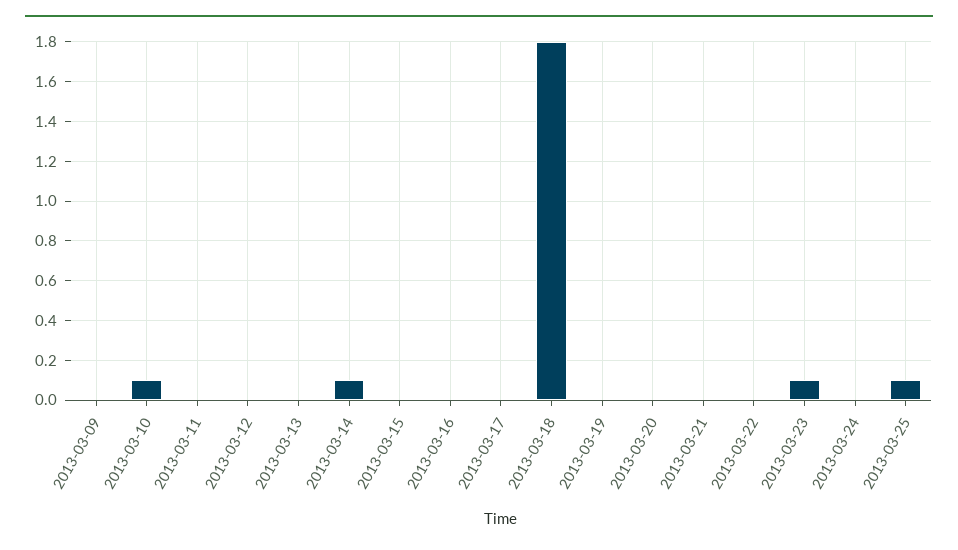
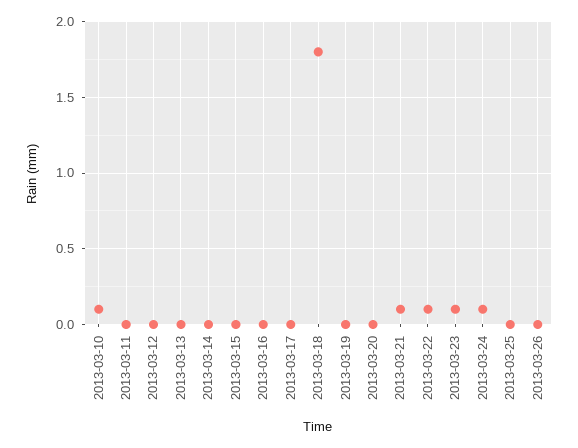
2013-03-09: 0 -> none
2013-03-14: 0.1 -> 0
2013-03-21: 0 -> 0.1
2013-03-22: 0 -> 0.1
2013-03-24: 0 -> 0.1
2013-03-25: 0.1 -> 0
2013-03-26: none -> 0

